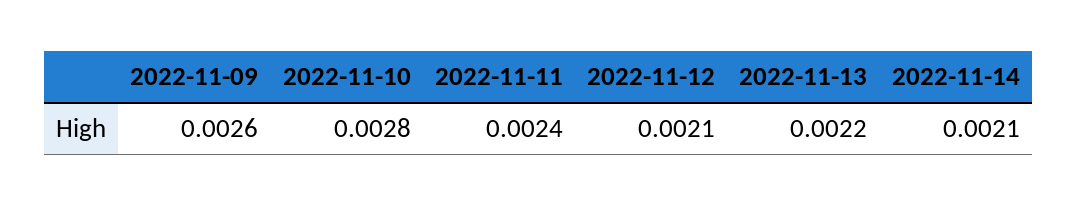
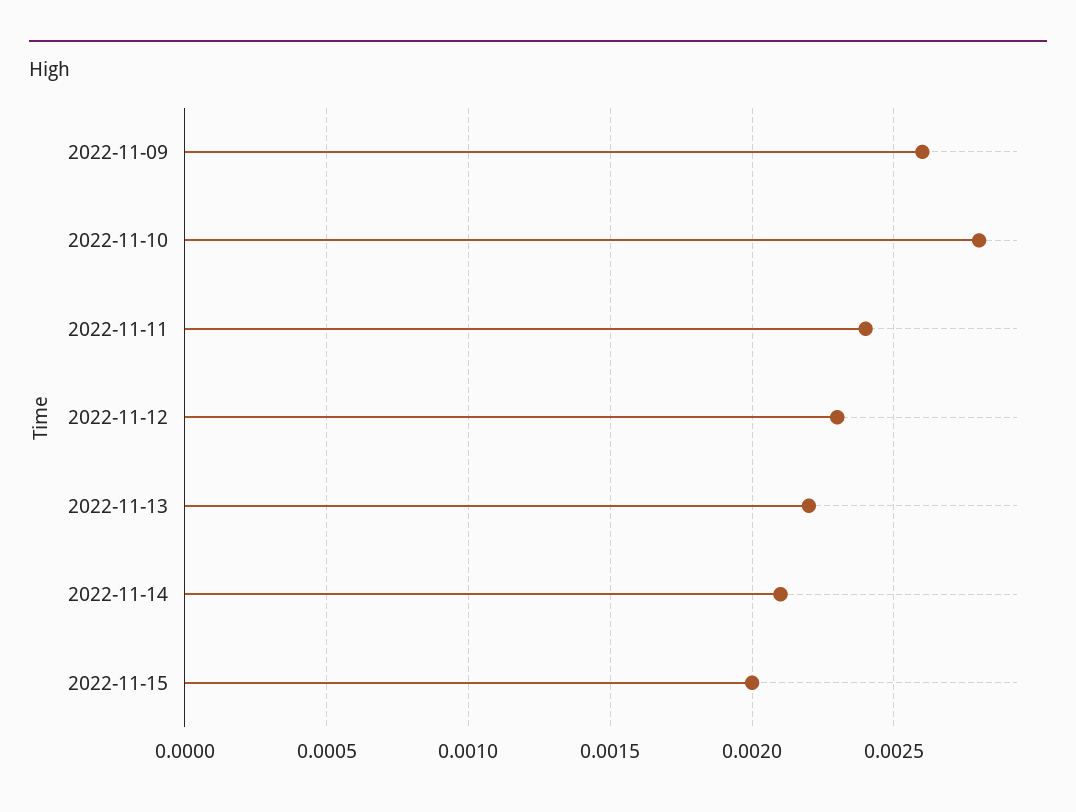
2022-11-12: 0.0021 -> 0.0023
2022-11-15: none -> 0.002

